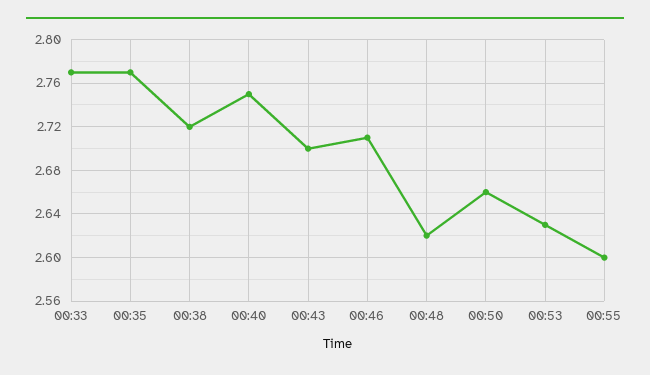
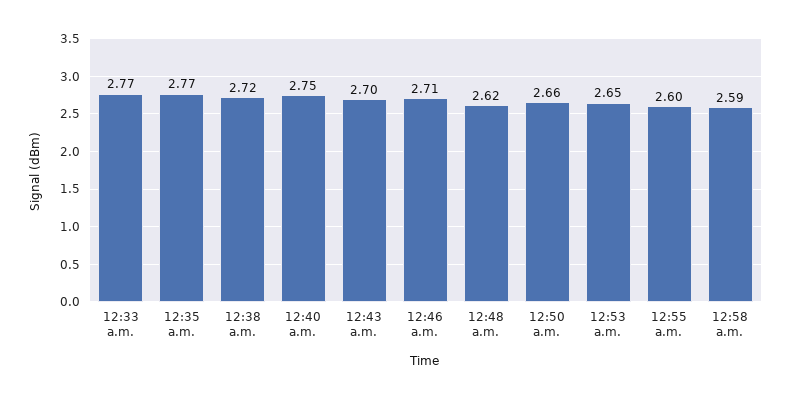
00:53: 2.63 -> 2.65
12:58 a.m.: none -> 2.59

